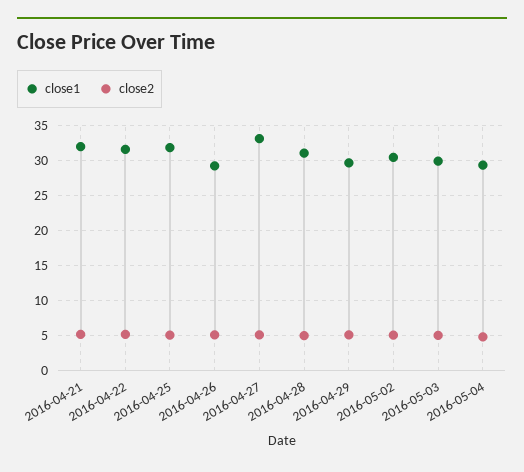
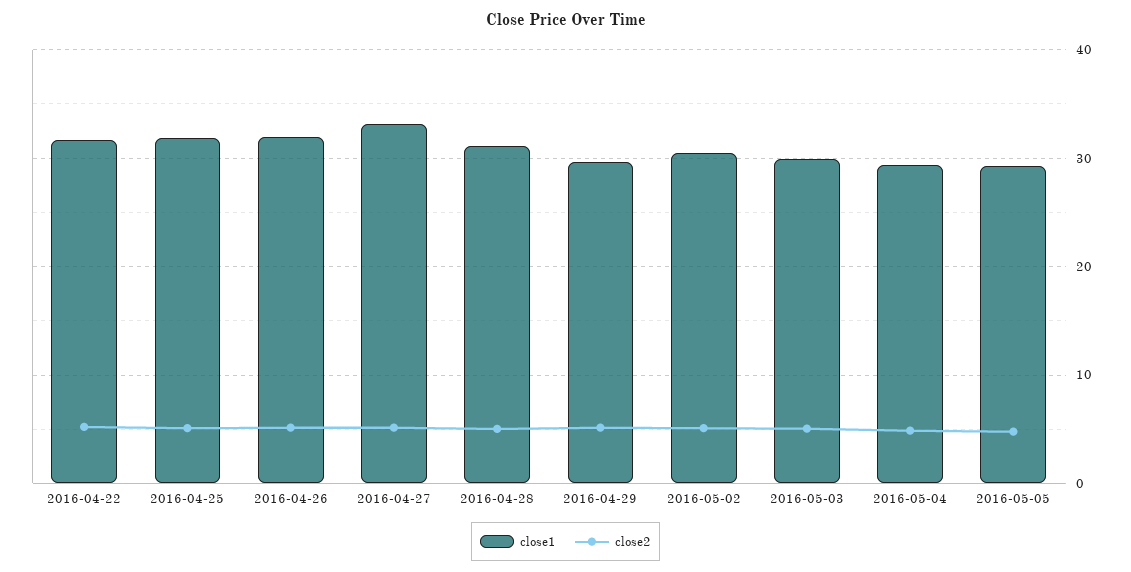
close1, 2016-04-21: 32 -> none
close2, 2016-04-21: 5 -> none
close1, 2016-04-26: 29 -> 32
close1, 2016-05-05: none -> 29
close2, 2016-05-05: none -> 5

